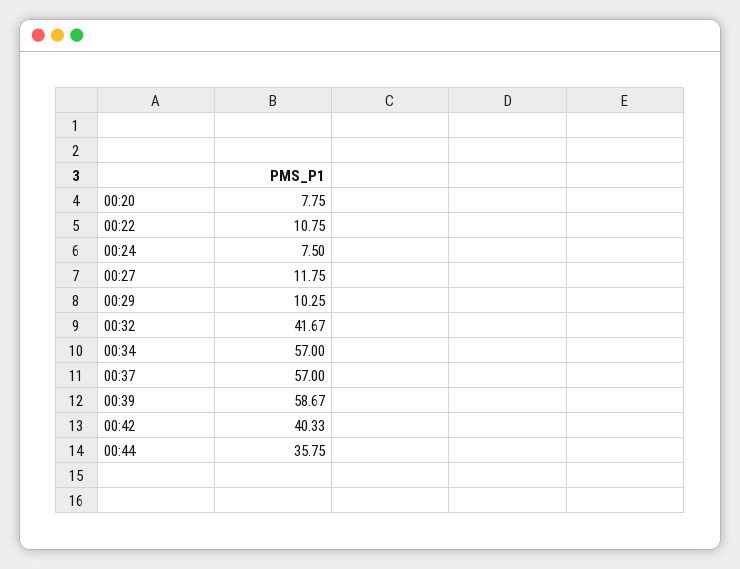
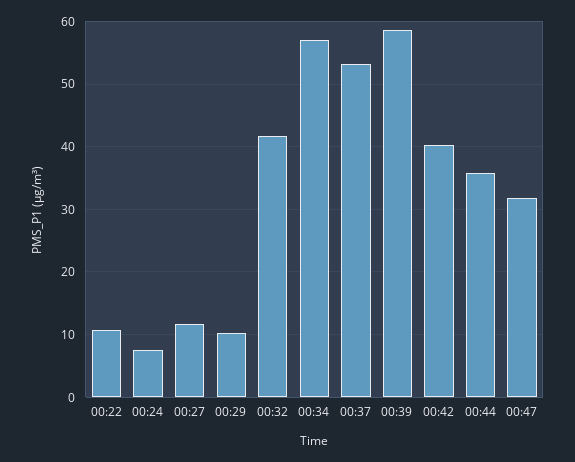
00:20: 7.75 -> none
00:37: 57 -> 53
00:47: none -> 32

